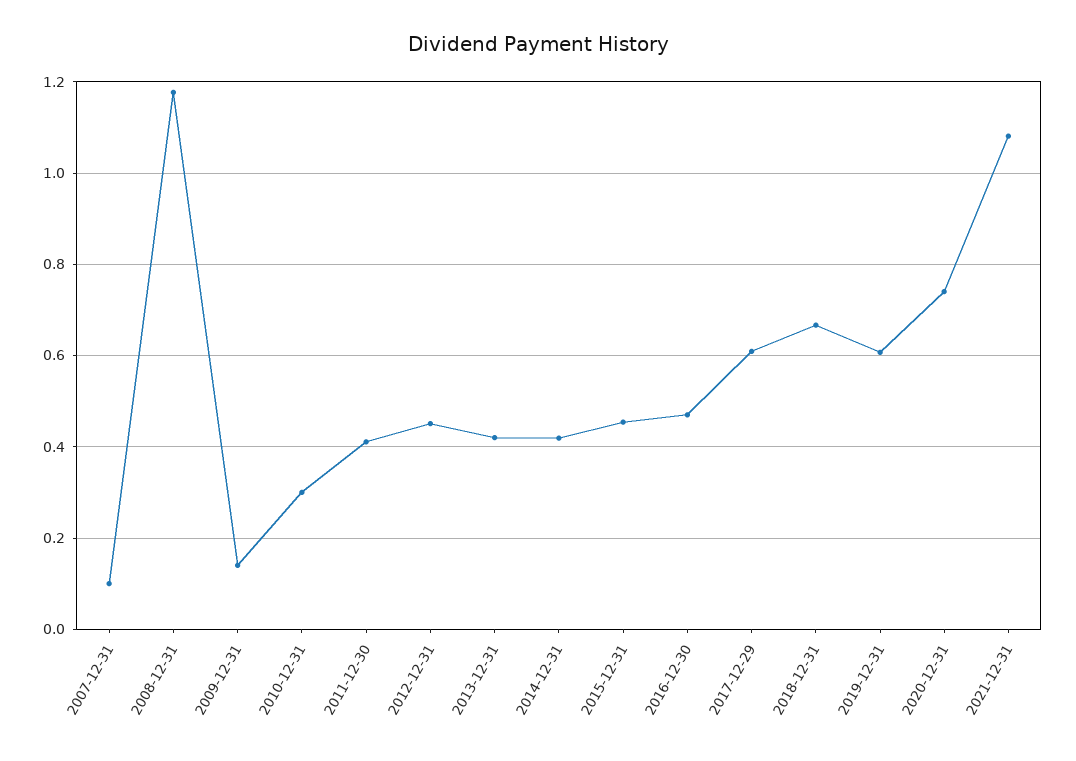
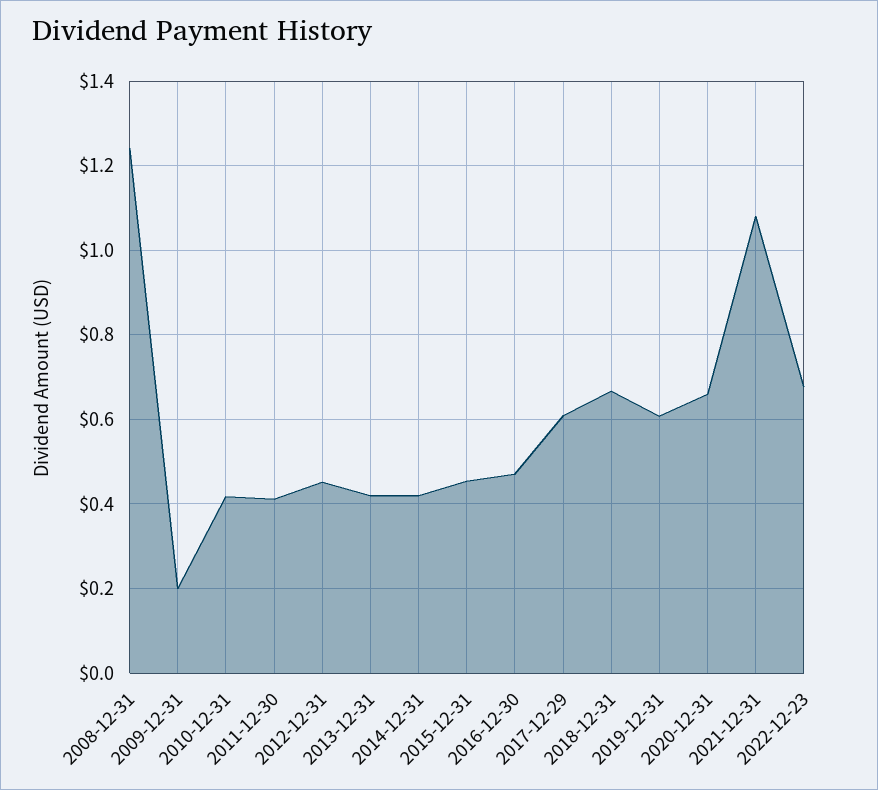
2007-12-31: 0.1 -> none
2008-12-31: 1.18 -> 1.24
2009-12-31: 0.14 -> 0.2
2010-12-31: 0.3 -> 0.42
2020-12-31: 0.74 -> 0.66
2022-12-23: none -> 0.68

